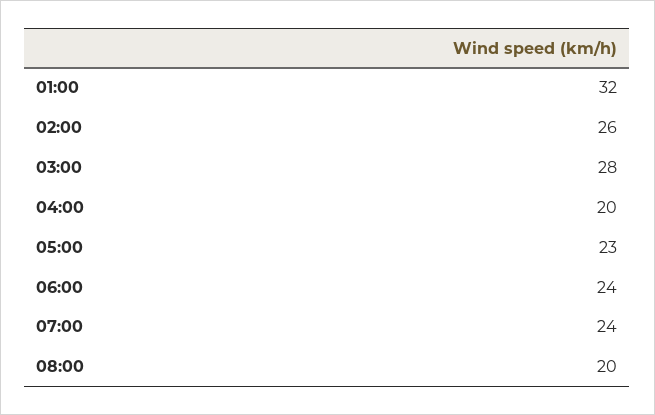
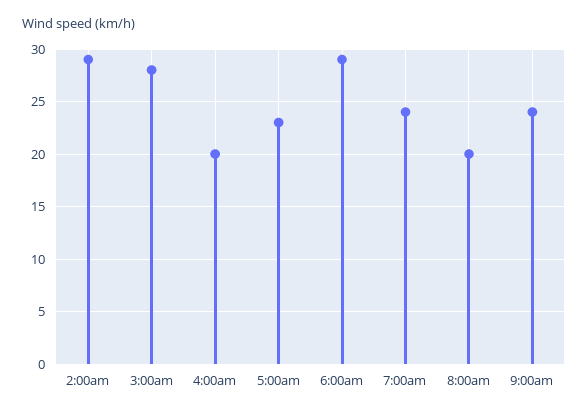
01:00: 32 -> none
02:00: 26 -> 29
06:00: 24 -> 29
9:00am: none -> 24

